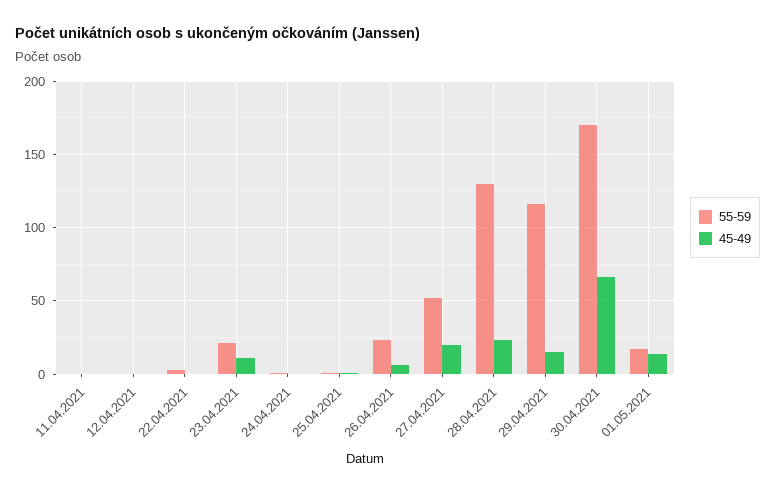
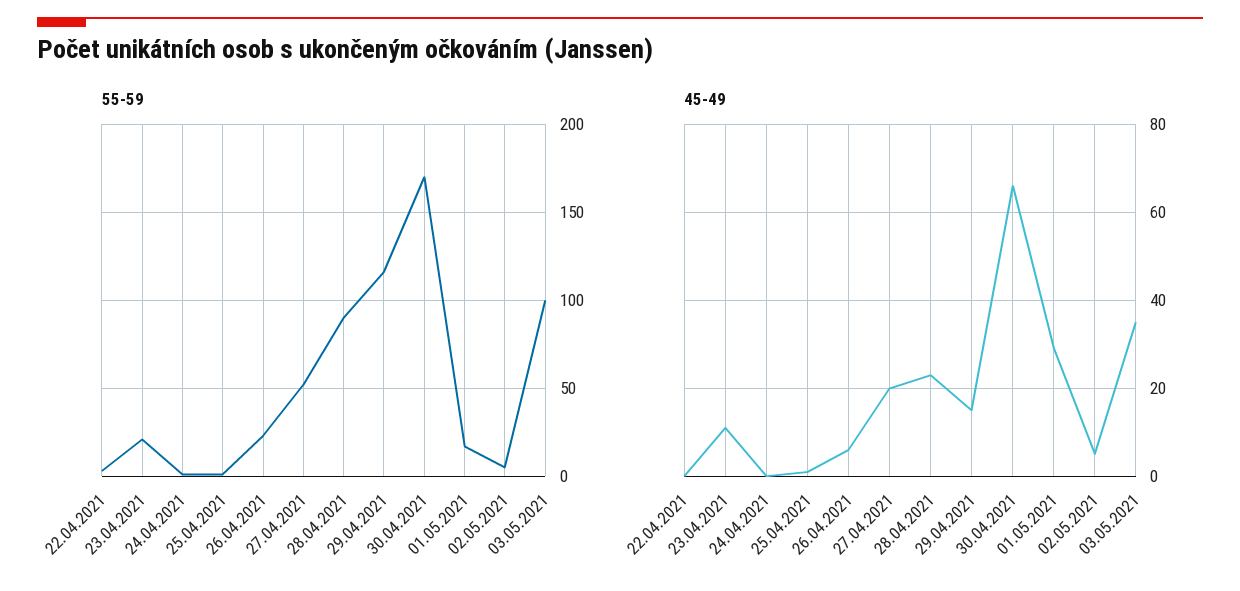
55-59, 11.04.2021: 0 -> none
45-49, 11.04.2021: 0 -> none
55-59, 12.04.2021: 0 -> none
45-49, 12.04.2021: 0 -> none
55-59, 28.04.2021: 130 -> 90
45-49, 01.05.2021: 15 -> 30
55-59, 02.05.2021: none -> 5
55-59, 03.05.2021: none -> 100
45-49, 02.05.2021: none -> 5
45-49, 03.05.2021: none -> 35

